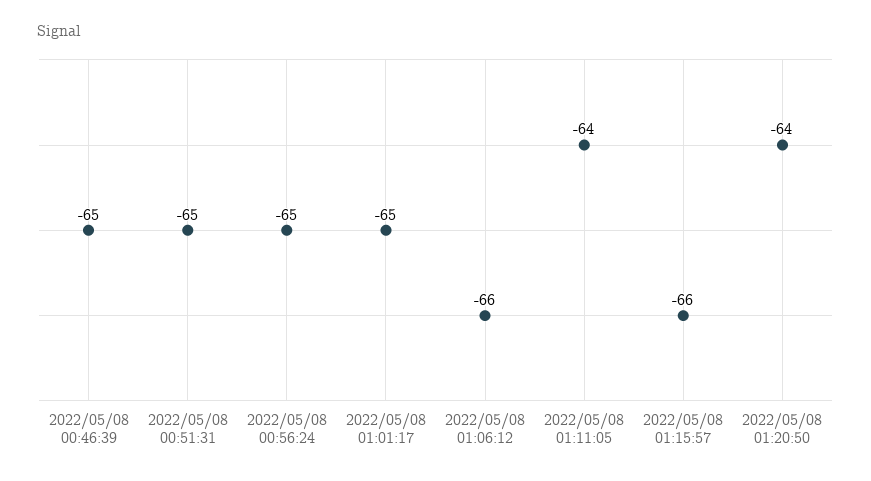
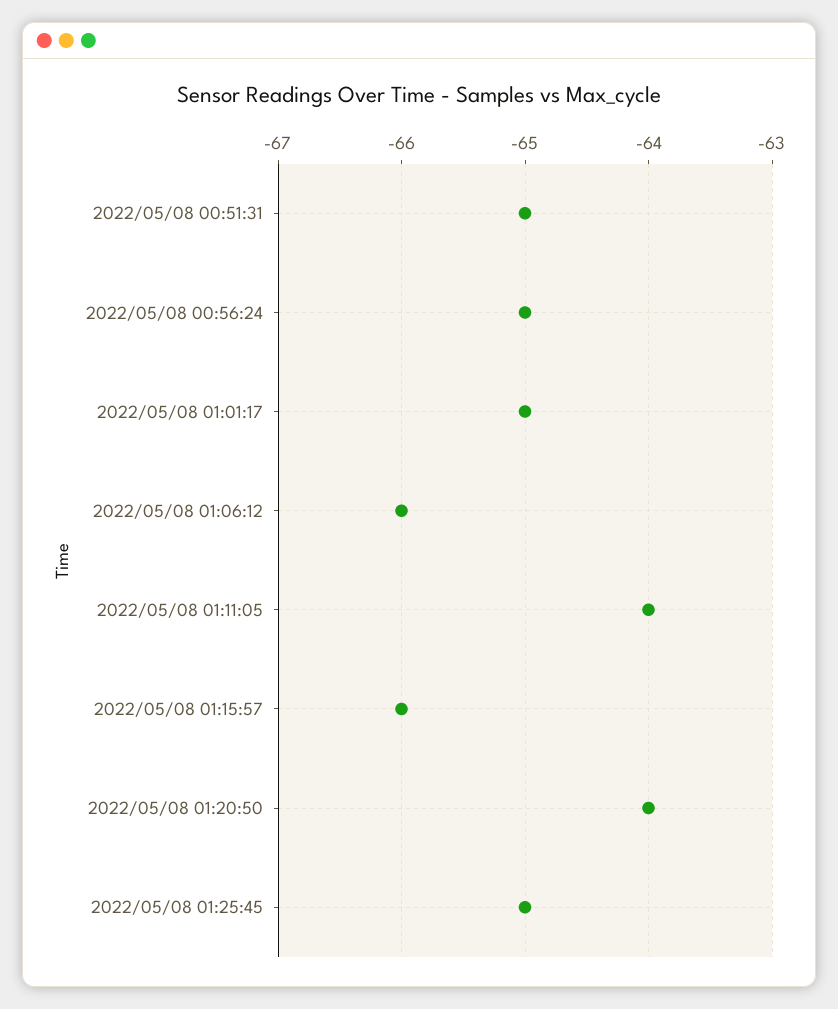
2022/05/08 00:46:39: -65 -> none
2022/05/08 01:25:45: none -> -65

